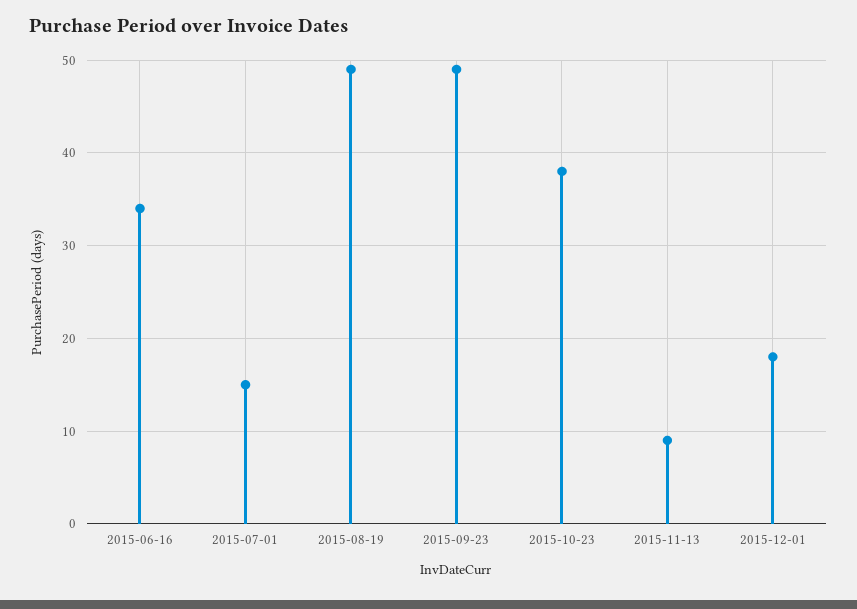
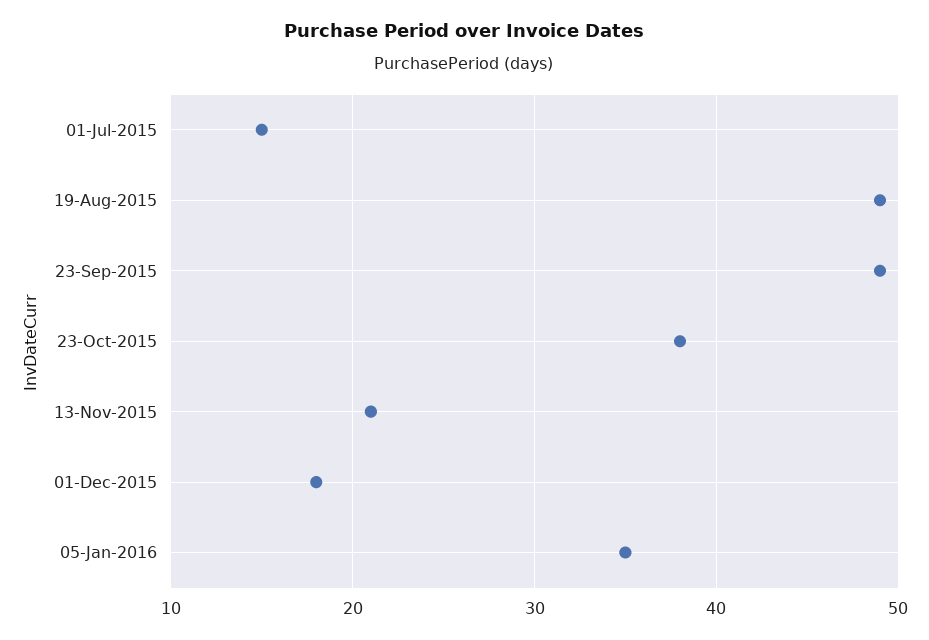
2015-06-16: 34 -> none
2015-11-13: 9 -> 21
05-Jan-2016: none -> 35

